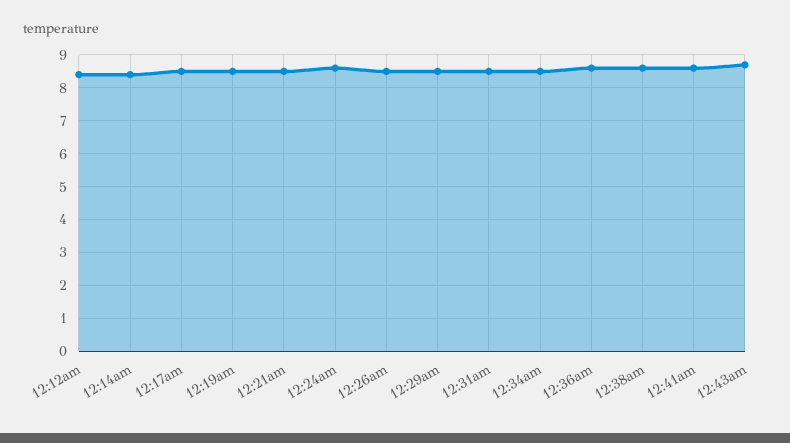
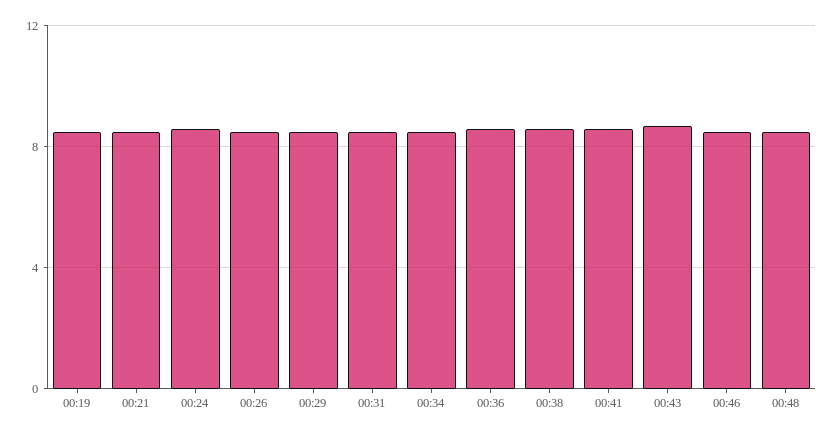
12:12am: 8.5 -> none
12:14am: 8.5 -> none
12:17am: 8.5 -> none
00:46: none -> 8.5
00:48: none -> 8.5

